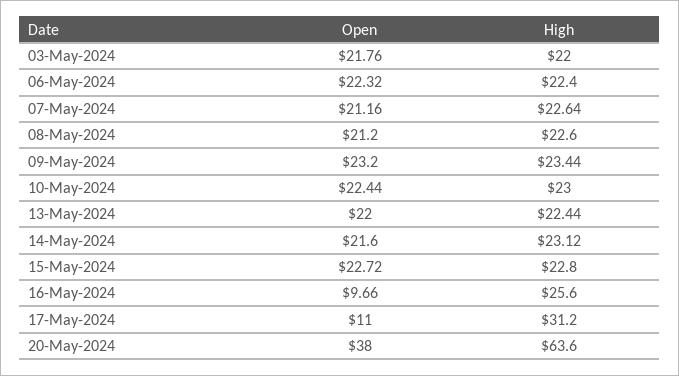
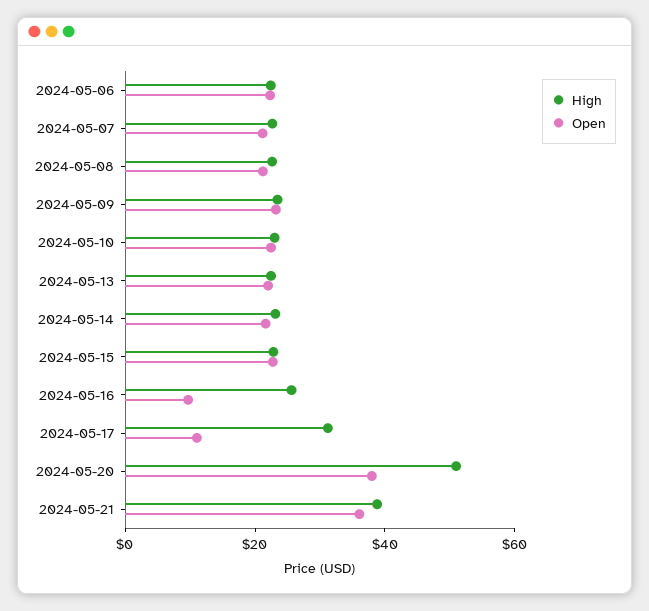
Open, 03-May-2024: 21.76 -> none
High, 03-May-2024: 22 -> none
High, 20-May-2024: 63.6 -> 50
High, 2024-05-21: none -> 40
Open, 2024-05-21: none -> 35

